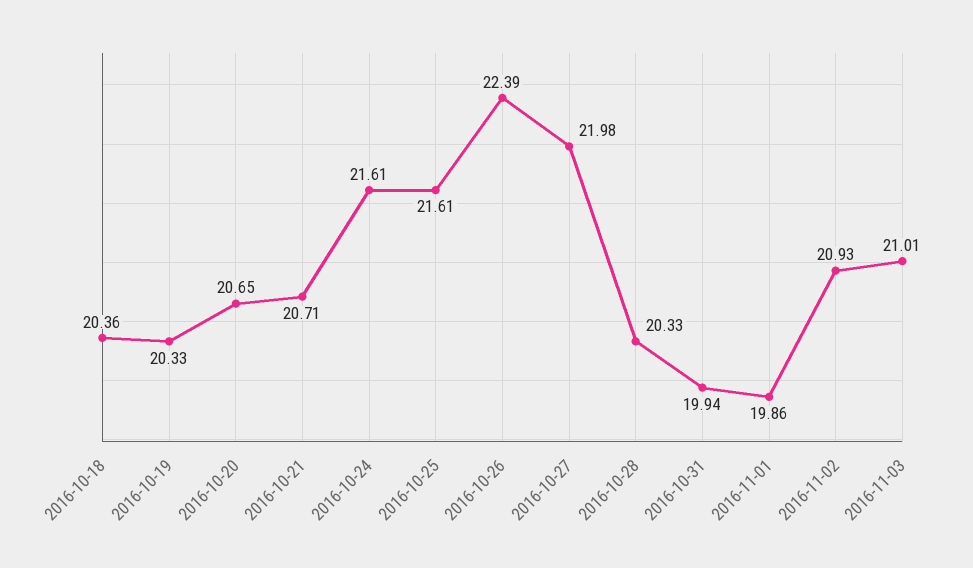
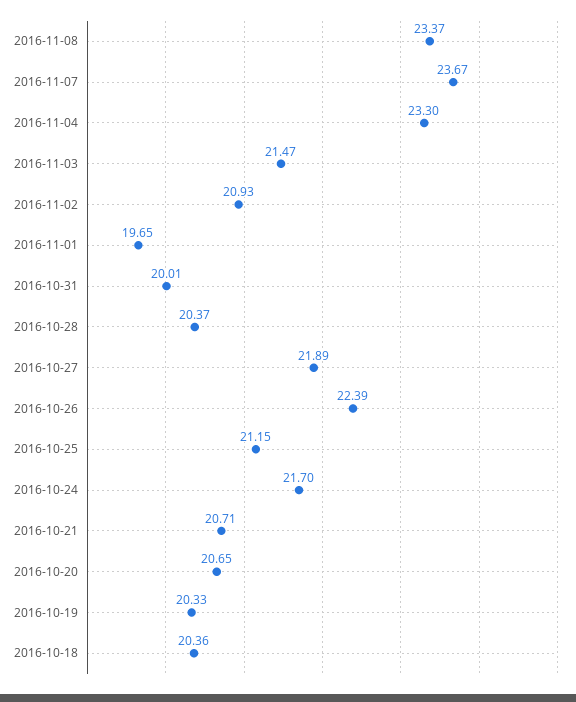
2016-10-24: 21.61 -> 21.7
2016-10-25: 21.61 -> 21.15
2016-10-27: 21.98 -> 21.89
2016-10-28: 20.33 -> 20.37
2016-10-31: 19.94 -> 20.01
2016-11-01: 19.86 -> 19.65
2016-11-03: 21.01 -> 21.47
2016-11-08: none -> 23.37
2016-11-07: none -> 23.67
2016-11-04: none -> 23.3

